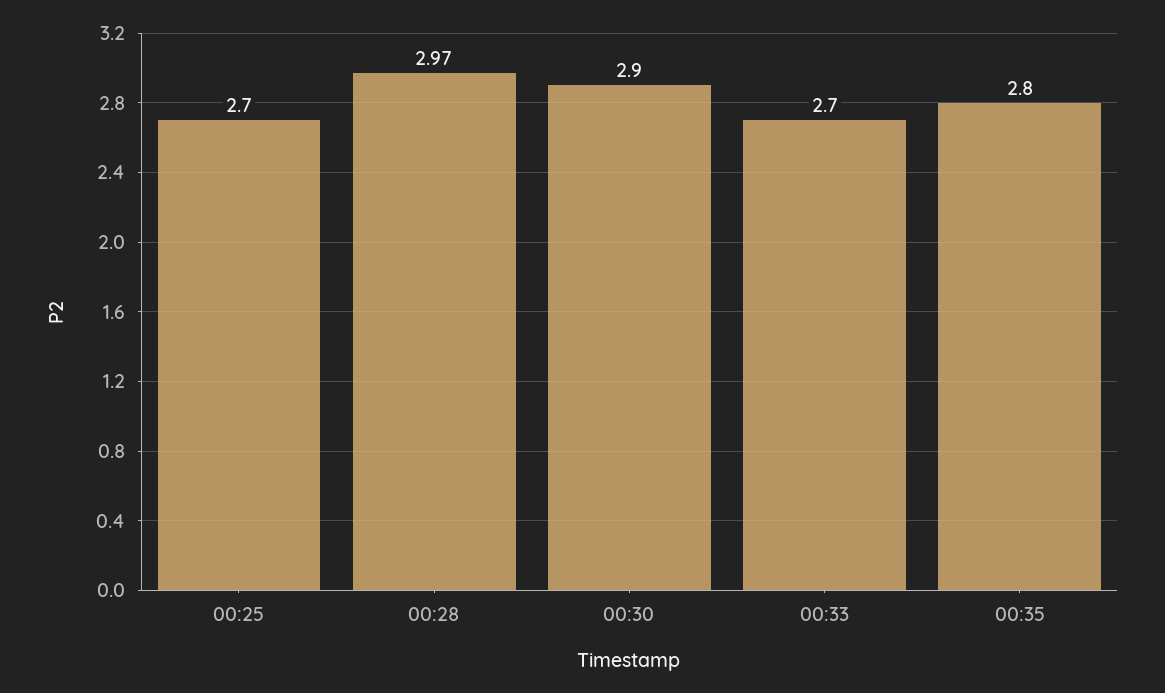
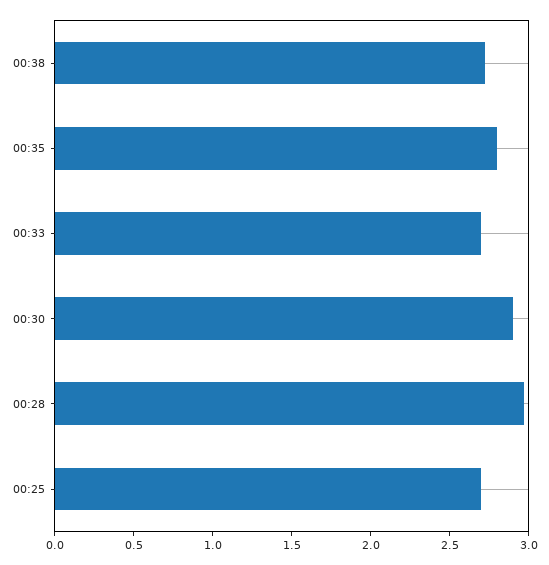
00:38: none -> 2.7

